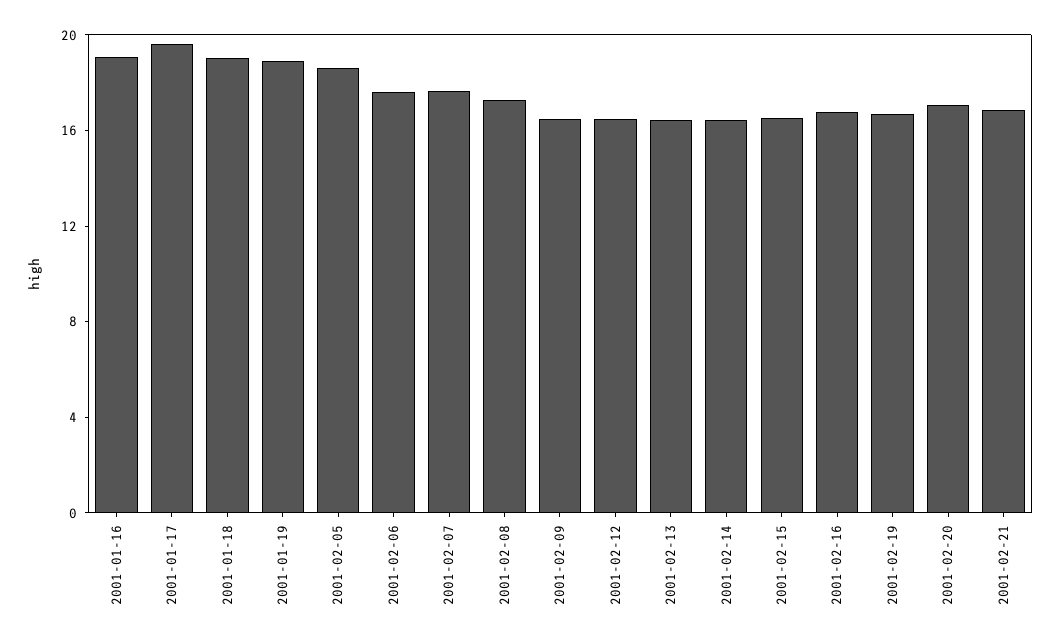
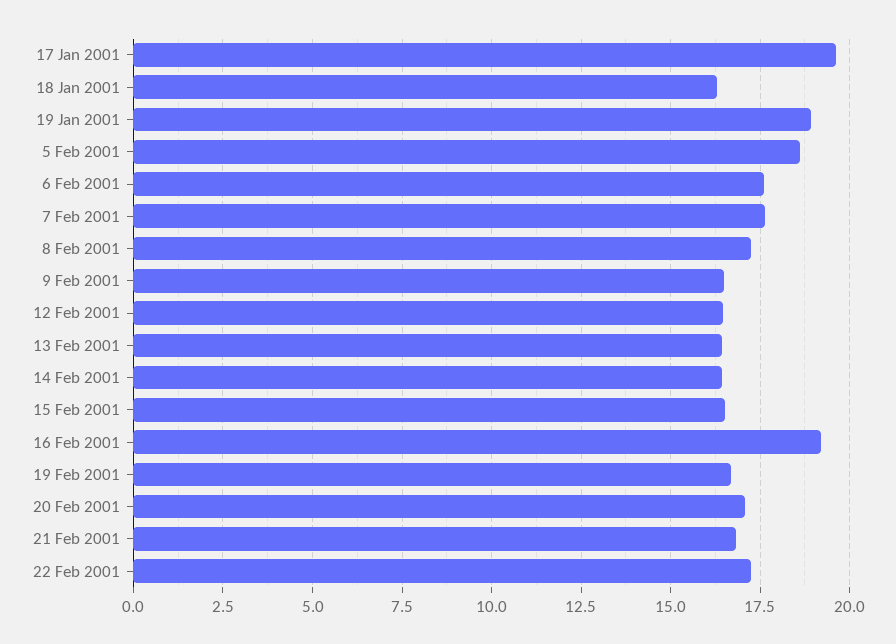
2001-01-16: 19 -> none
2001-01-18: 19 -> 16.25
2001-02-16: 17 -> 19.25
22 Feb 2001: none -> 17.25

